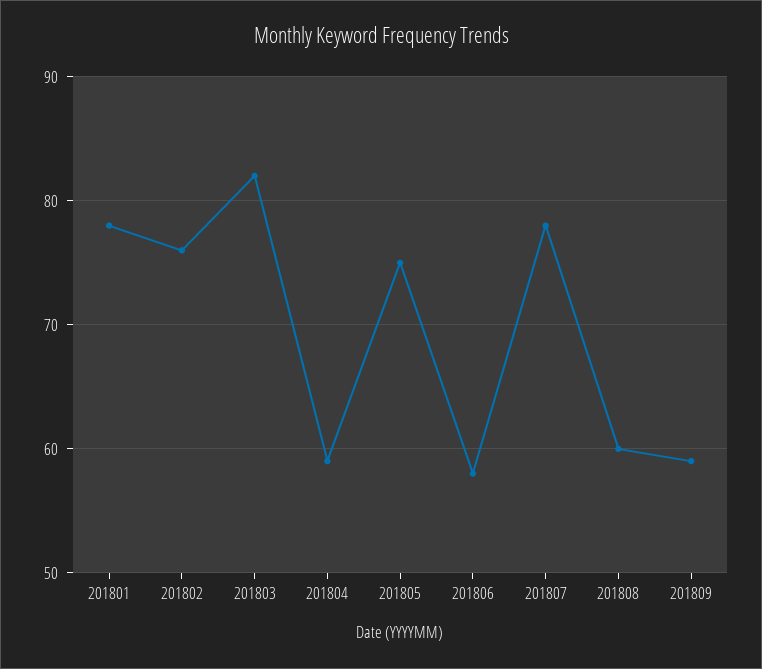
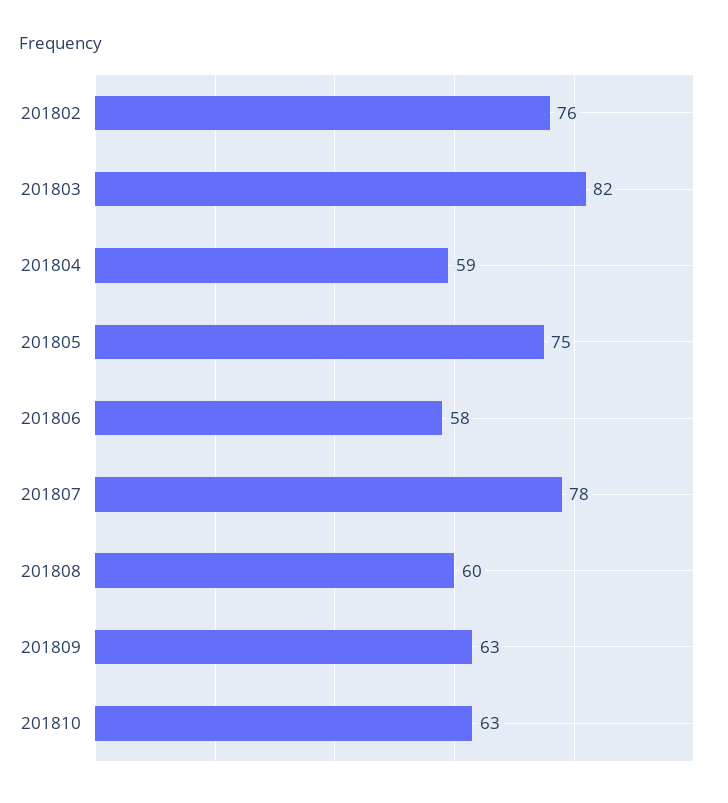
201801: 78 -> none
201809: 59 -> 63
201810: none -> 63

